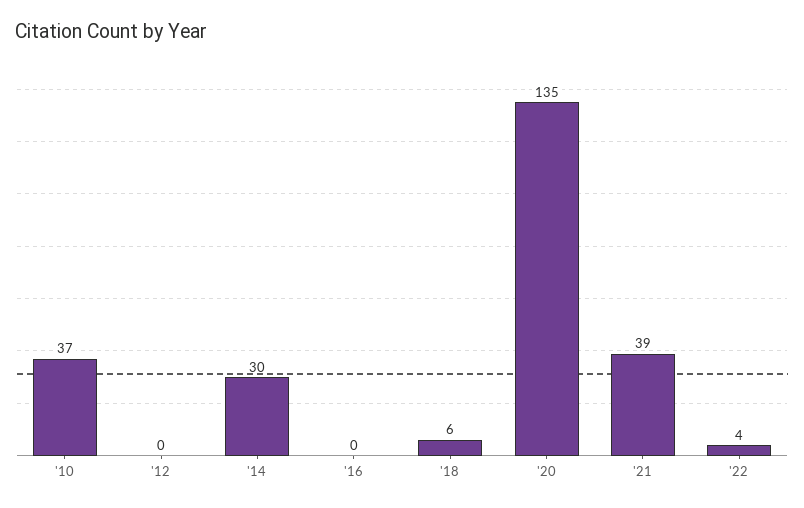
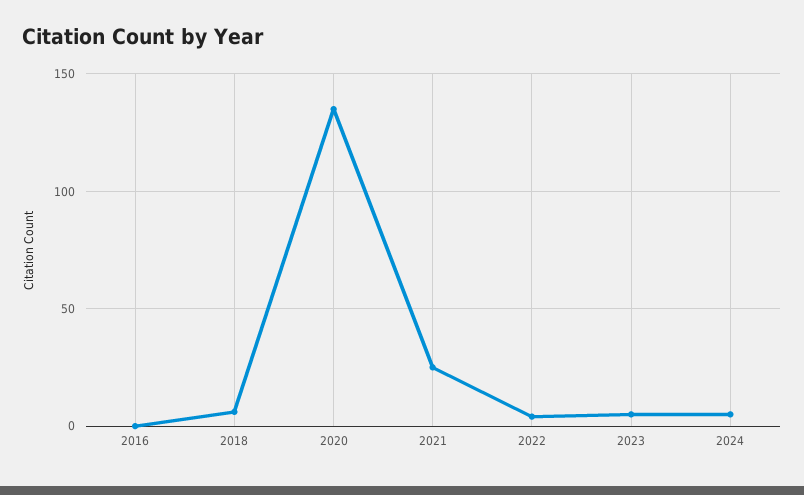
'10: 37 -> none
'12: 0 -> none
'14: 30 -> none
'21: 39 -> 25
2023: none -> 5
2024: none -> 5

